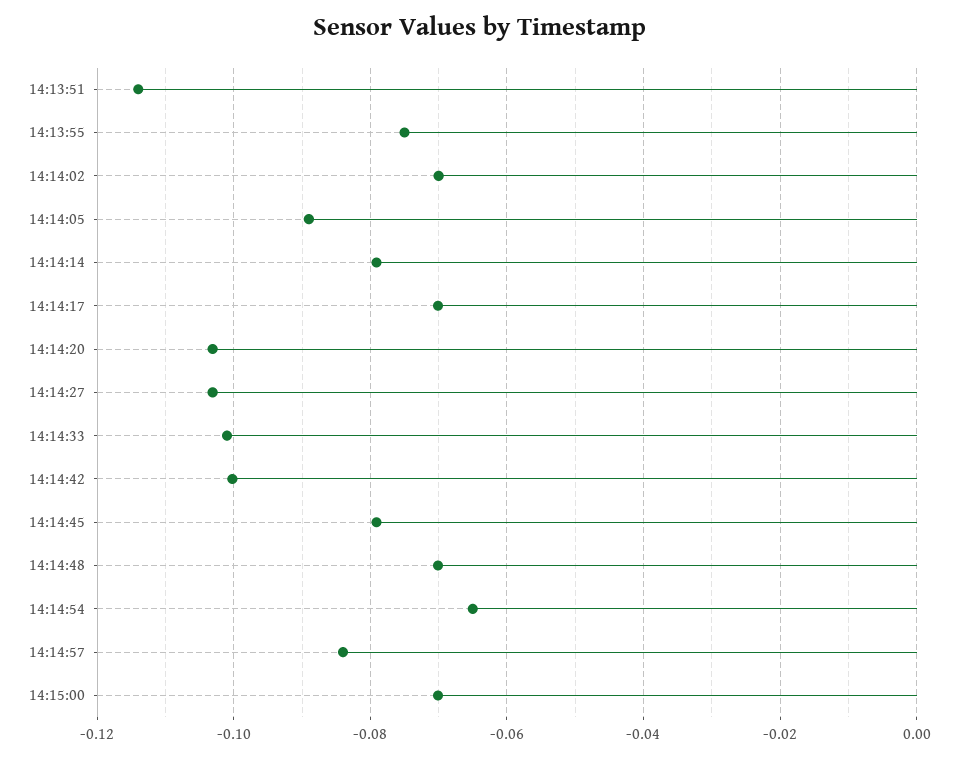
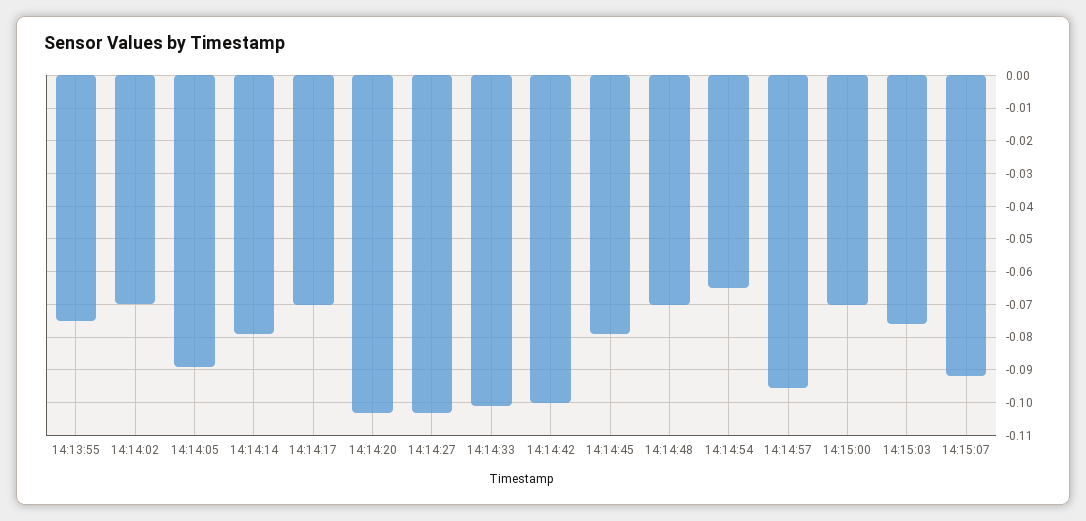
14:13:51: -0.114 -> none
14:14:57: -0.084 -> -0.096
14:15:03: none -> -0.076
14:15:07: none -> -0.092

